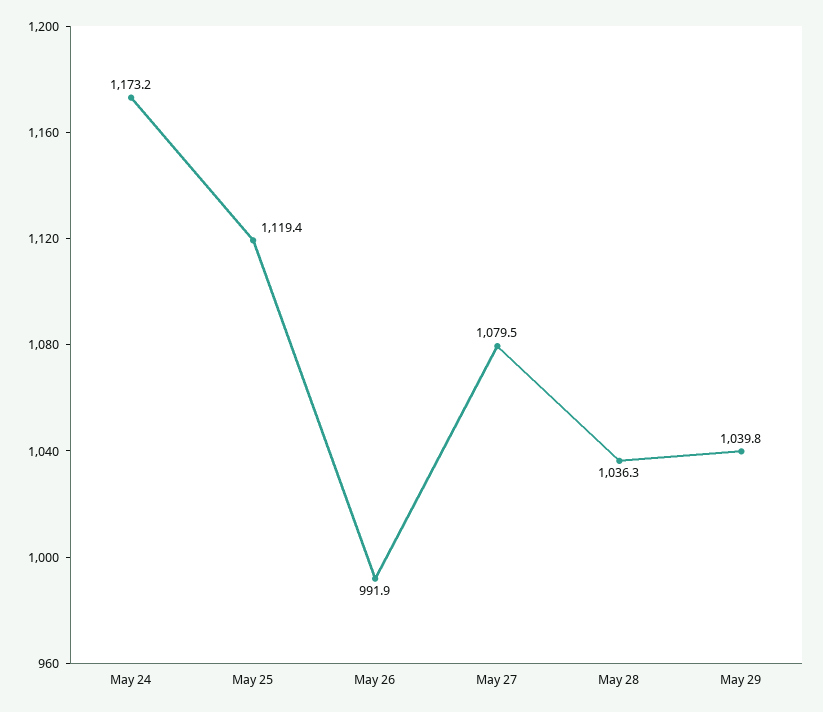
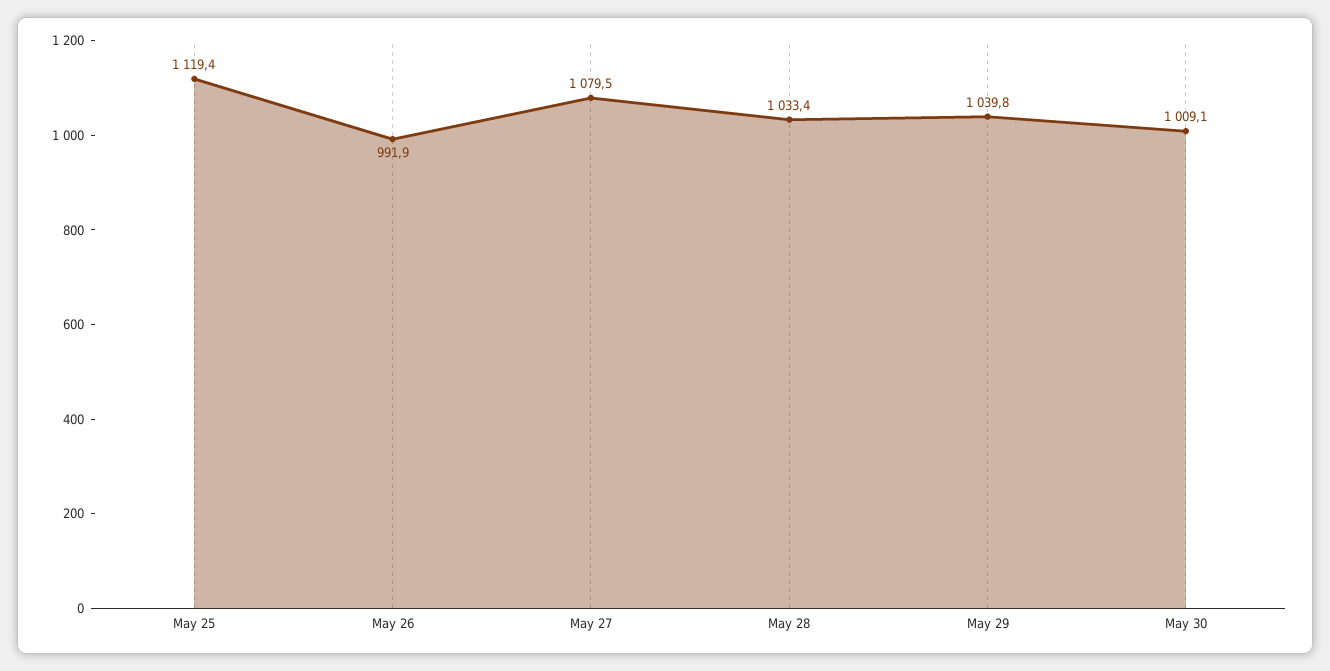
May 24: 1173.2 -> none
May 28: 1036.3 -> 1033.4
May 30: none -> 1009.1

